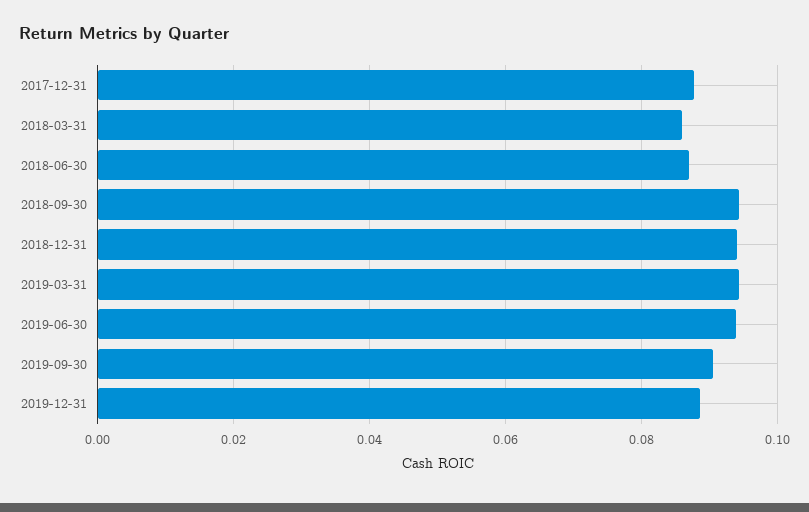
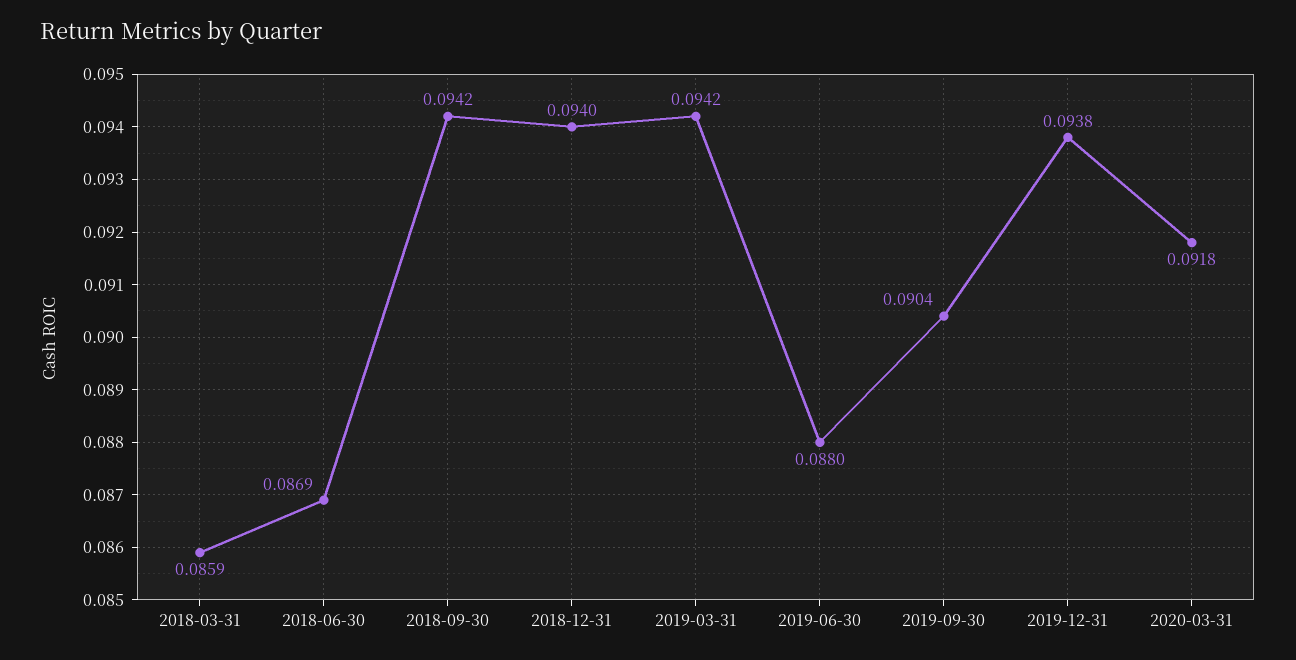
2017-12-31: 0.088 -> none
2019-06-30: 0.094 -> 0.088
2019-12-31: 0.088 -> 0.0938
2020-03-31: none -> 0.0918

